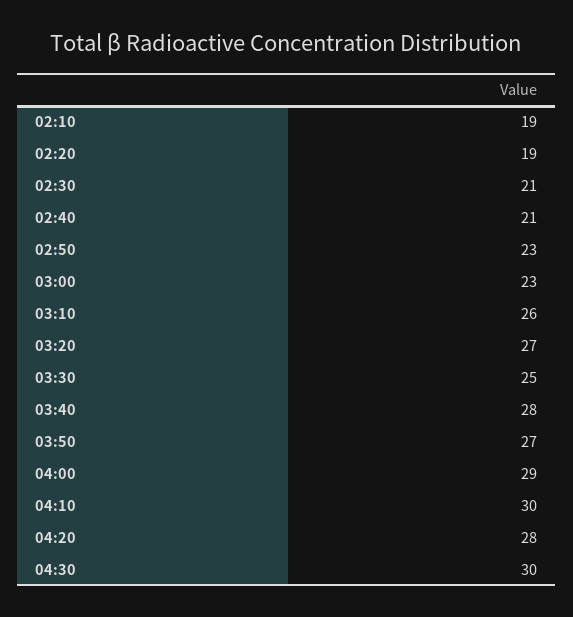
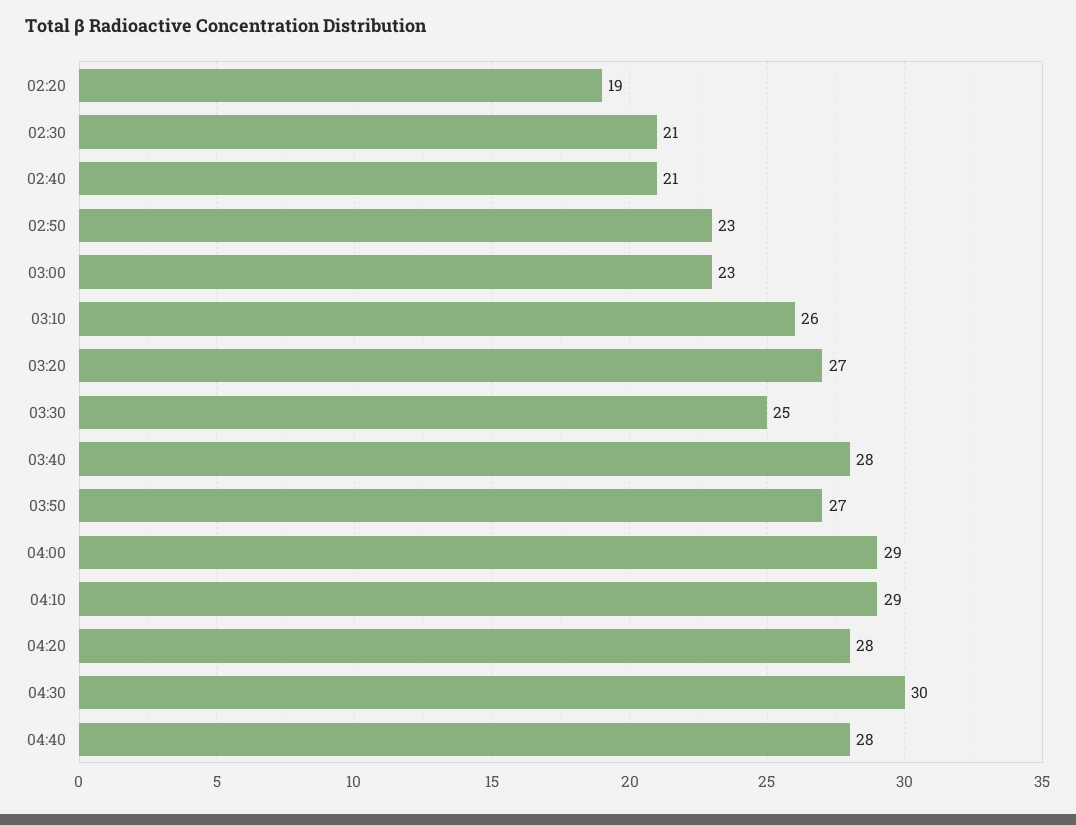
02:10: 19 -> none
04:10: 30 -> 29
04:40: none -> 28

